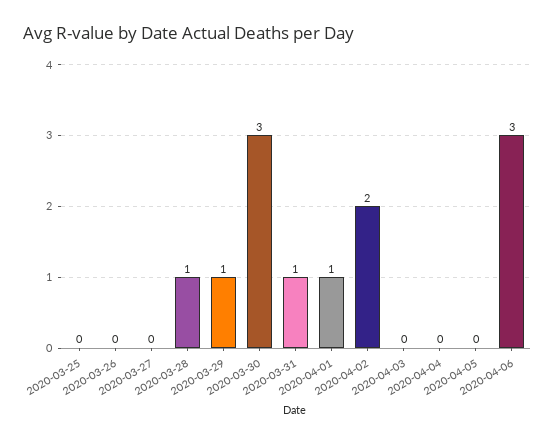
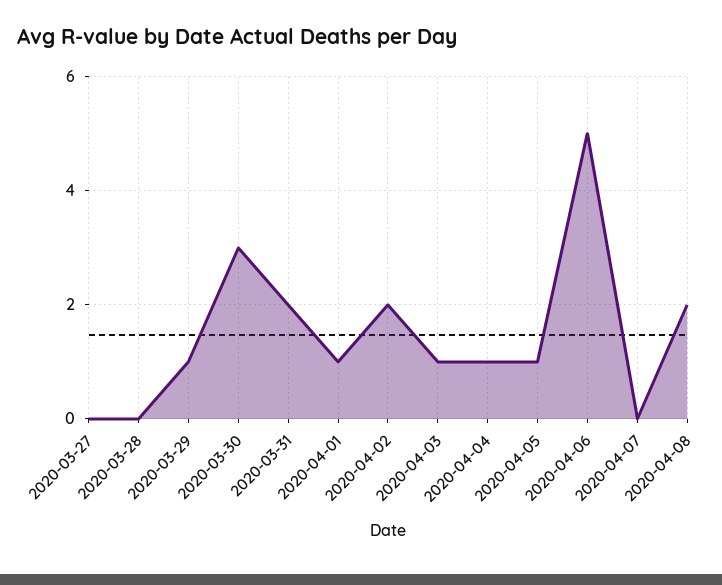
2020-03-25: 0 -> none
2020-03-26: 0 -> none
2020-03-28: 1 -> 0
2020-03-31: 1 -> 2
2020-04-03: 0 -> 1
2020-04-04: 0 -> 1
2020-04-05: 0 -> 1
2020-04-06: 3 -> 5
2020-04-07: none -> 0
2020-04-08: none -> 2

